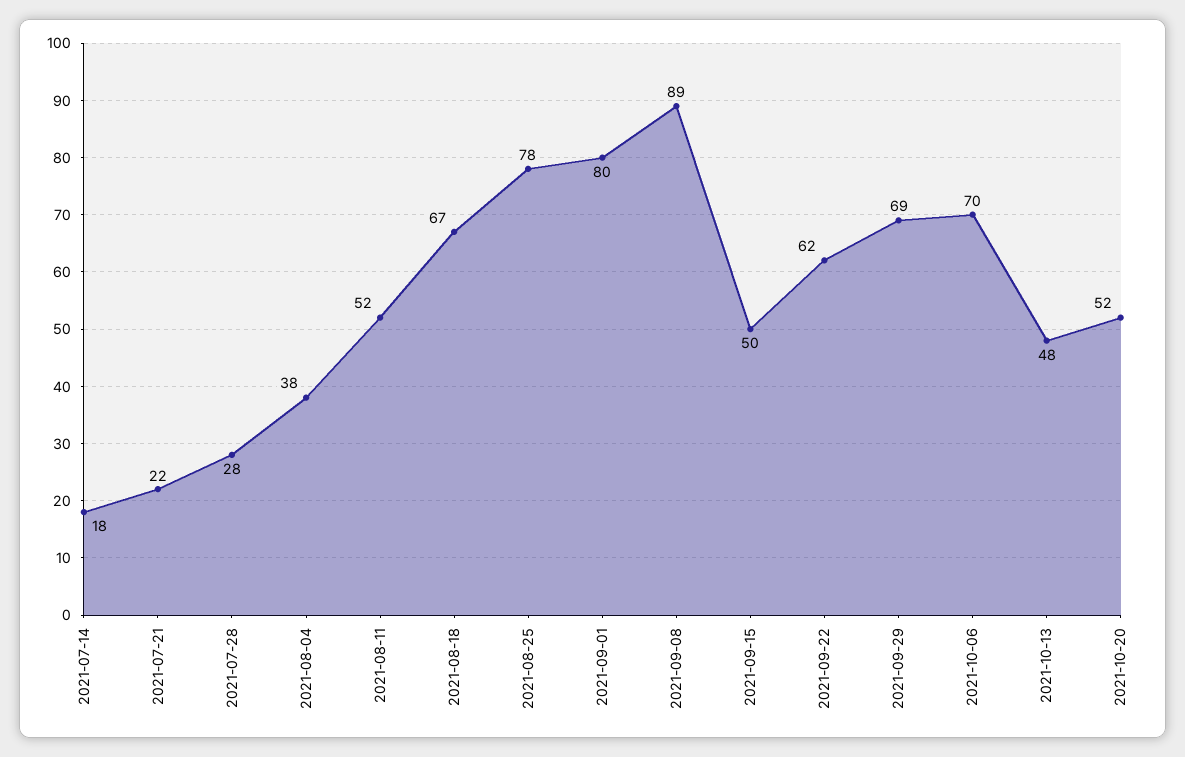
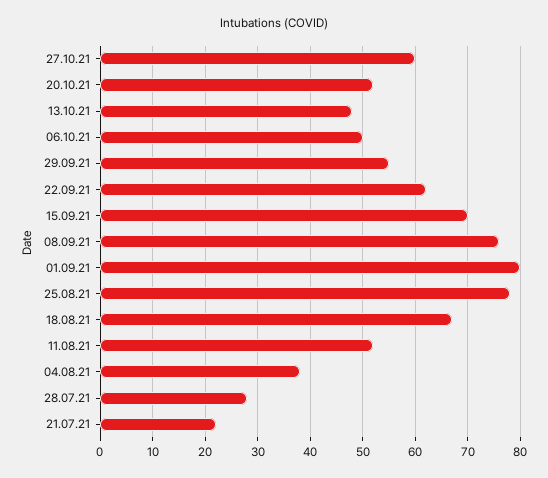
2021-07-14: 18 -> none
2021-09-08: 89 -> 75
2021-09-15: 50 -> 70
2021-09-29: 69 -> 55
2021-10-06: 70 -> 50
27.10.21: none -> 60

